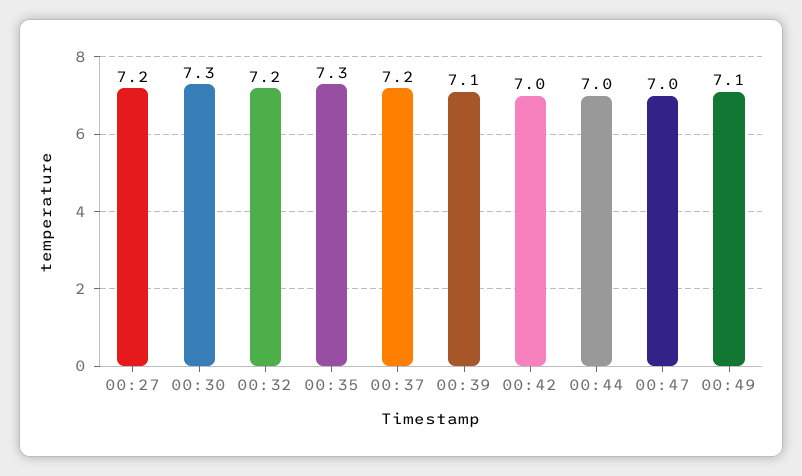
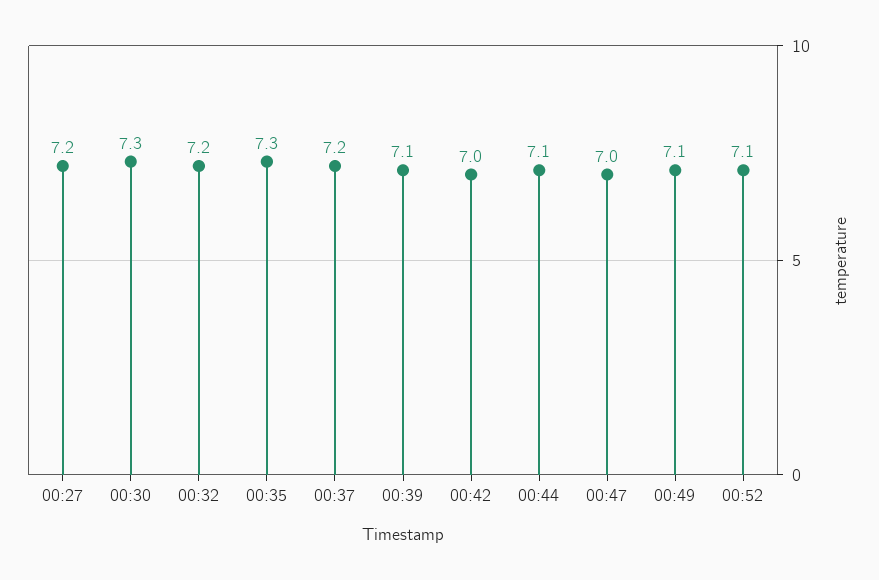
00:44: 7 -> 7.1
00:52: none -> 7.1

